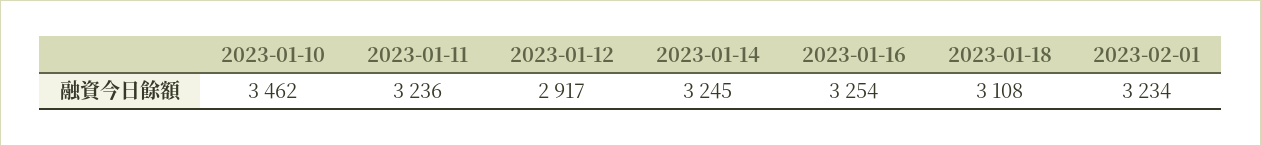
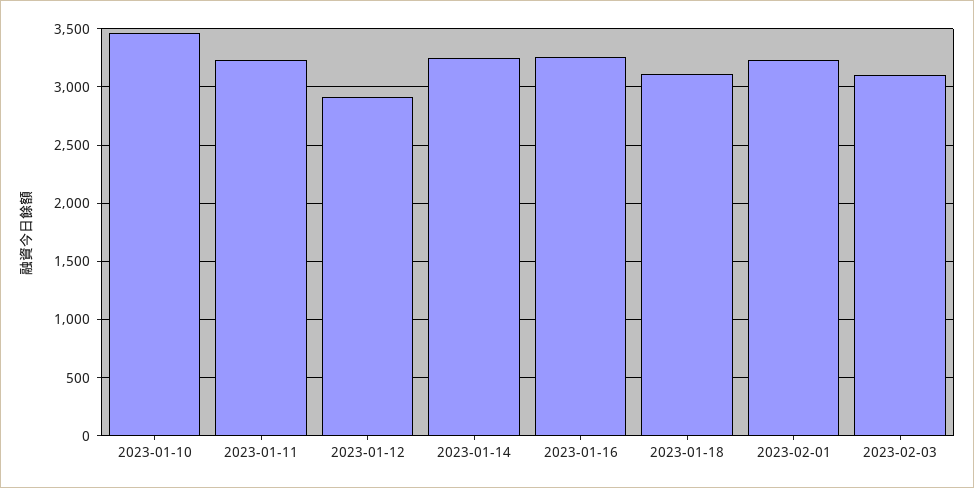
2023-02-03: none -> 3100

